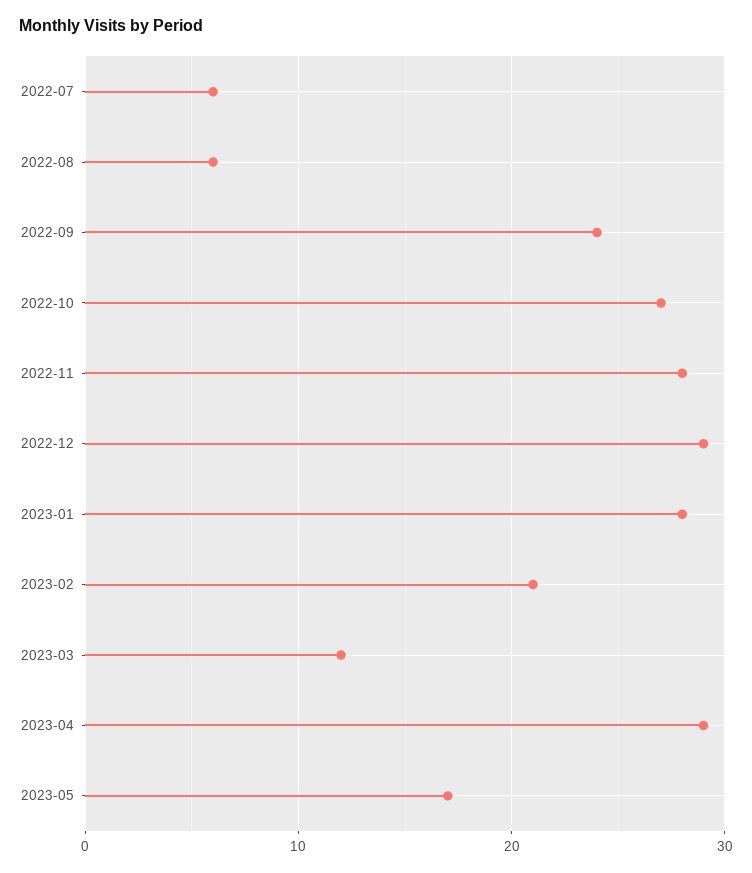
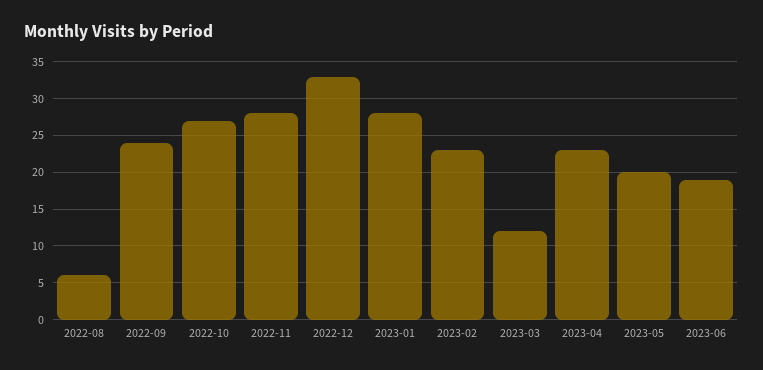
2022-07: 6 -> none
2022-12: 29 -> 33
2023-02: 21 -> 23
2023-04: 29 -> 23
2023-05: 17 -> 20
2023-06: none -> 19

